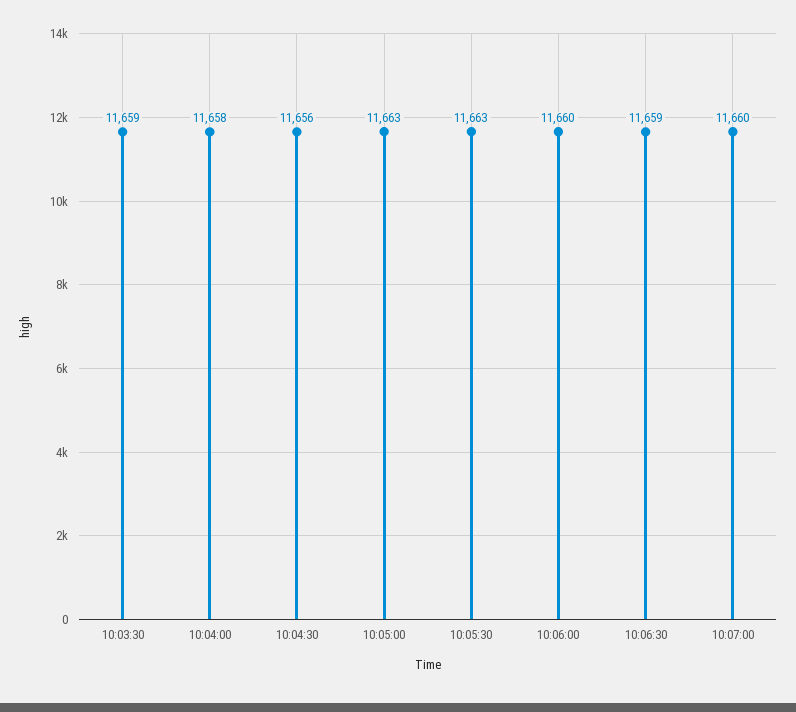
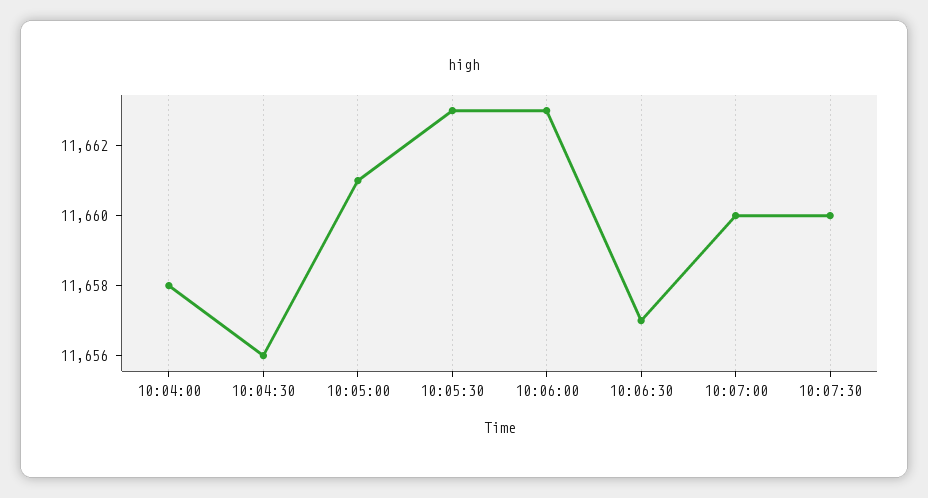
10:03:30: 11659 -> none
10:05:00: 11663 -> 11661
10:06:00: 11660 -> 11663
10:06:30: 11659 -> 11657
10:07:30: none -> 11660

